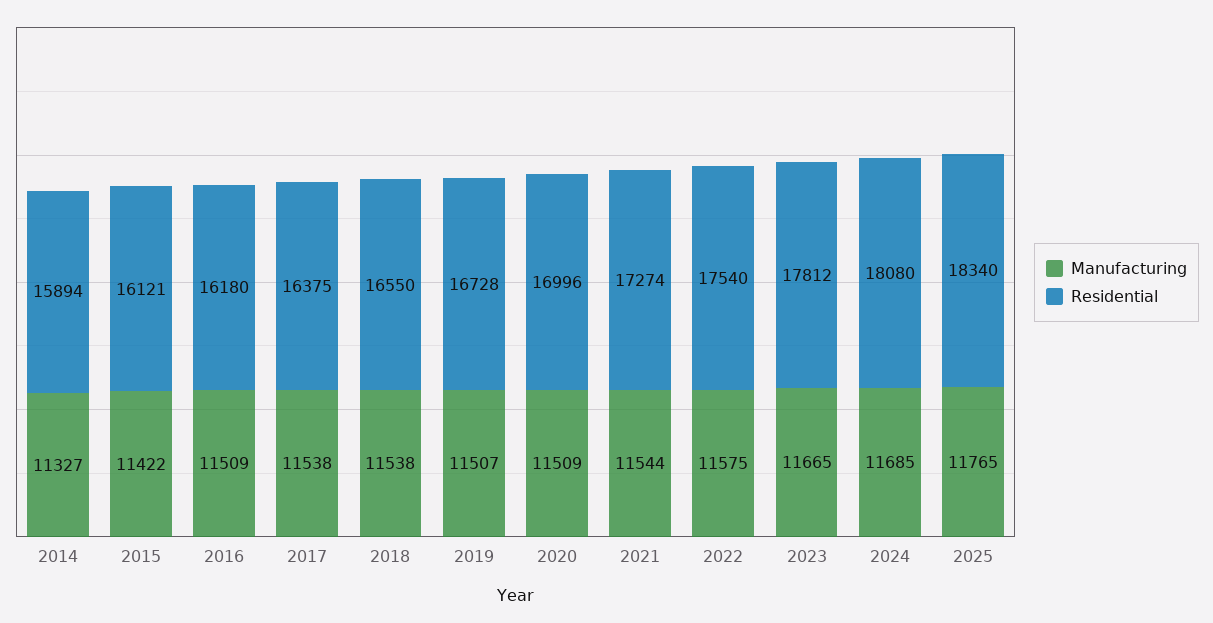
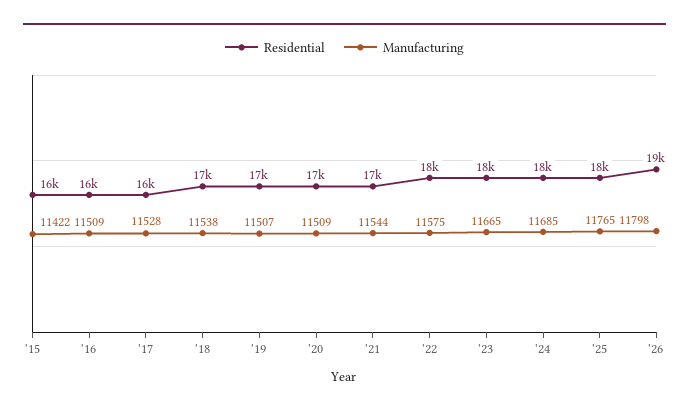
Manufacturing, 2014: 11327 -> none
Residential, 2014: 15894 -> none
Manufacturing, 2017: 11538 -> 11528
Residential, '26: none -> 19000
Manufacturing, '26: none -> 11798

